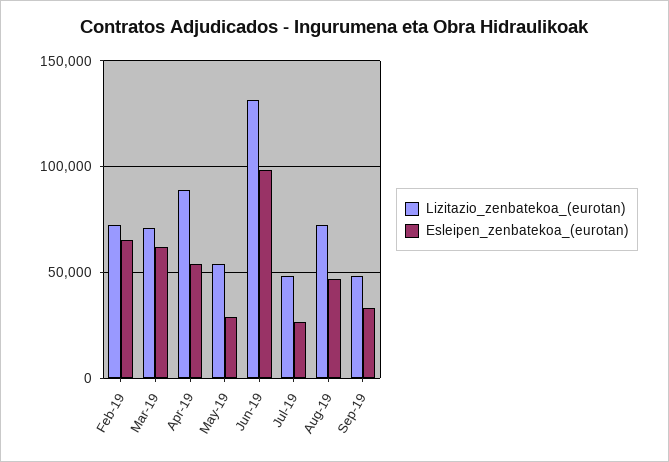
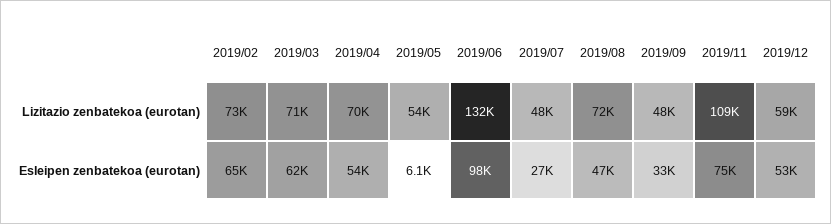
Lizitazio_zenbatekoa_(eurotan), Apr-19: 90000 -> 70000
Esleipen_zenbatekoa_(eurotan), May-19: 30000 -> 6100
Lizitazio_zenbatekoa_(eurotan), 2019/11: none -> 109000
Lizitazio_zenbatekoa_(eurotan), 2019/12: none -> 59000
Esleipen_zenbatekoa_(eurotan), 2019/11: none -> 75000
Esleipen_zenbatekoa_(eurotan), 2019/12: none -> 53000

